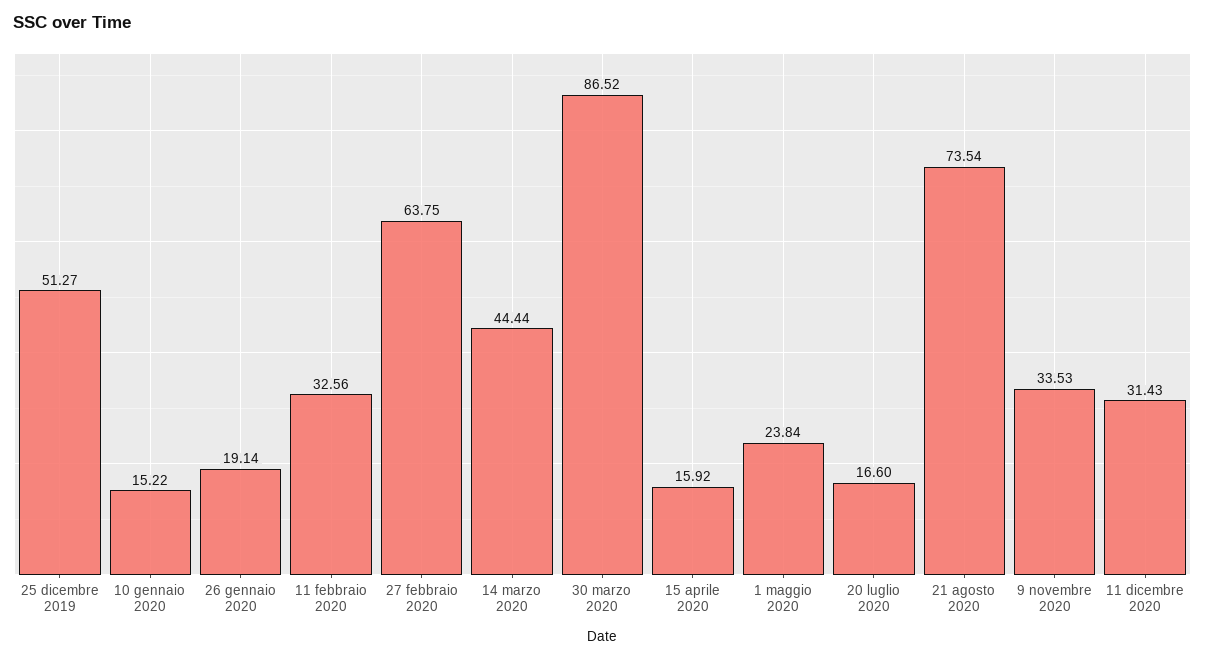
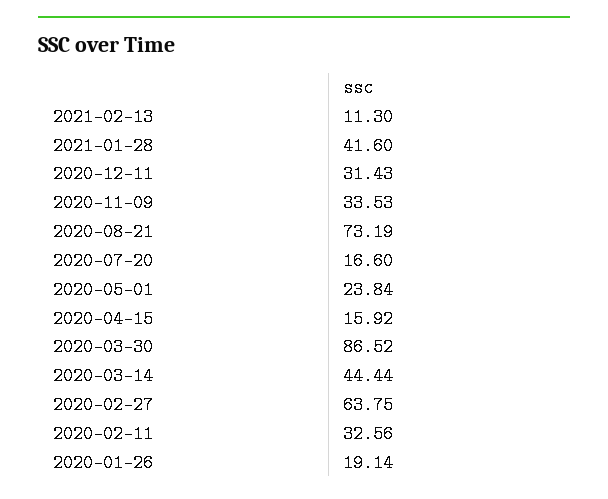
25 dicembre 2019: 51.27 -> none
10 gennaio 2020: 15.22 -> none
21 agosto 2020: 73.54 -> 73.19
2021-02-13: none -> 11.3
2021-01-28: none -> 41.6

